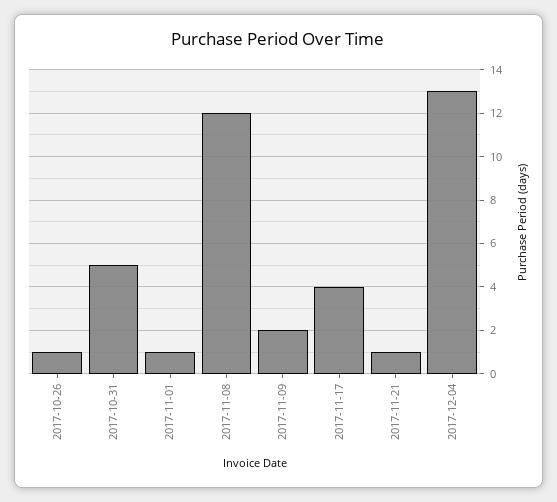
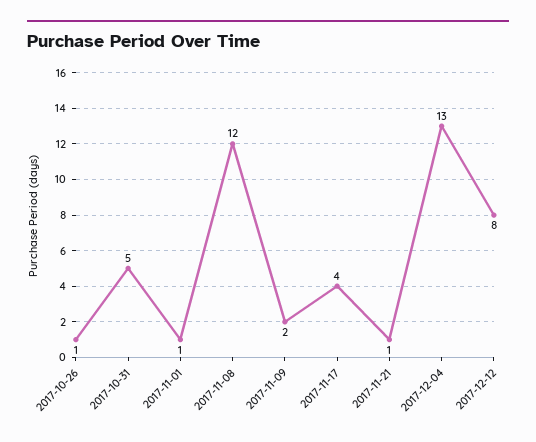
2017-12-12: none -> 8

